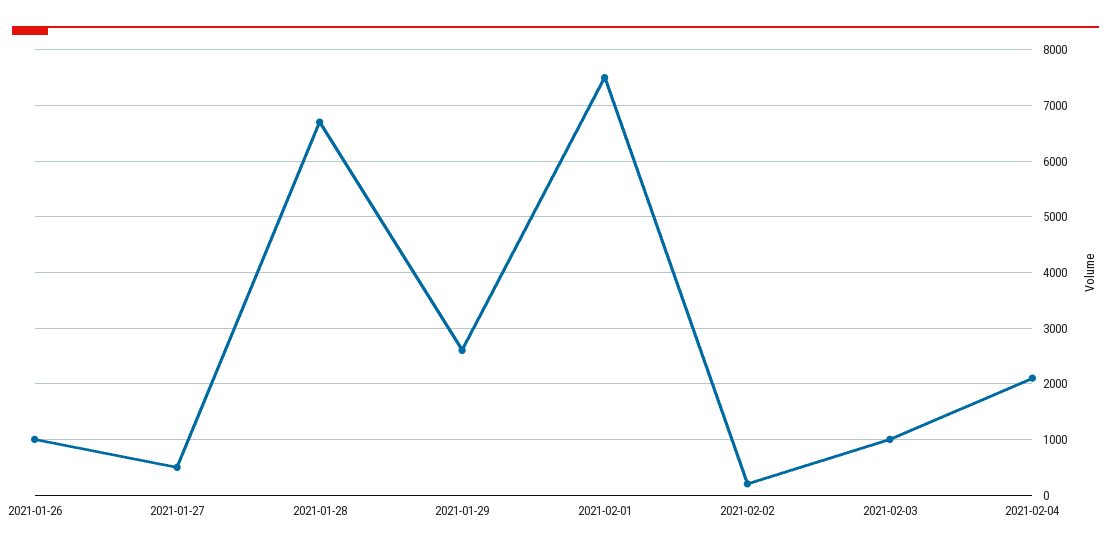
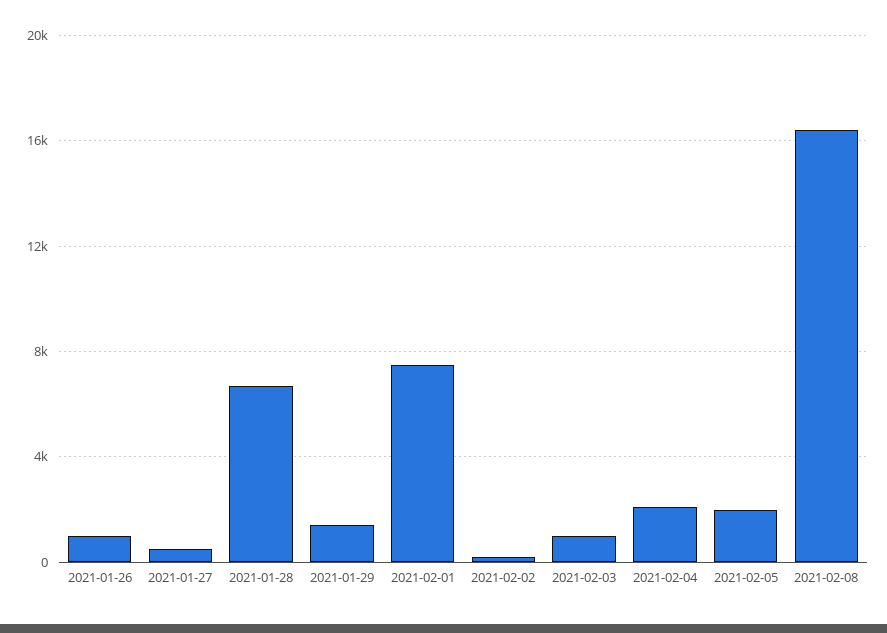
2021-01-29: 2600 -> 1500
2021-02-05: none -> 2000
2021-02-08: none -> 16500

